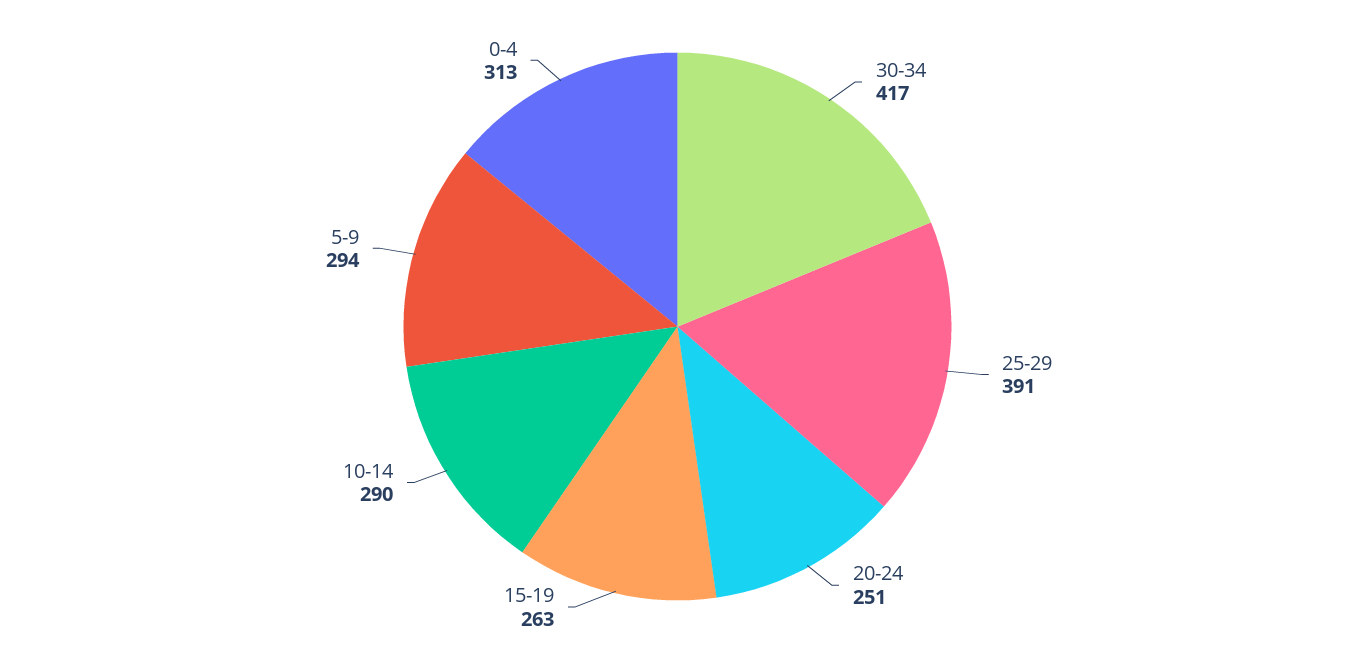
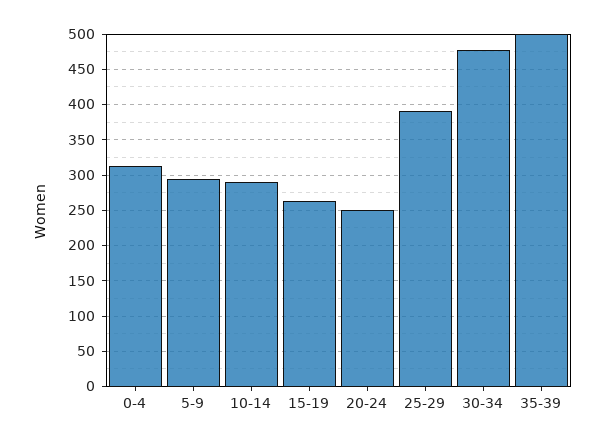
30-34: 417 -> 480
35-39: none -> 500

